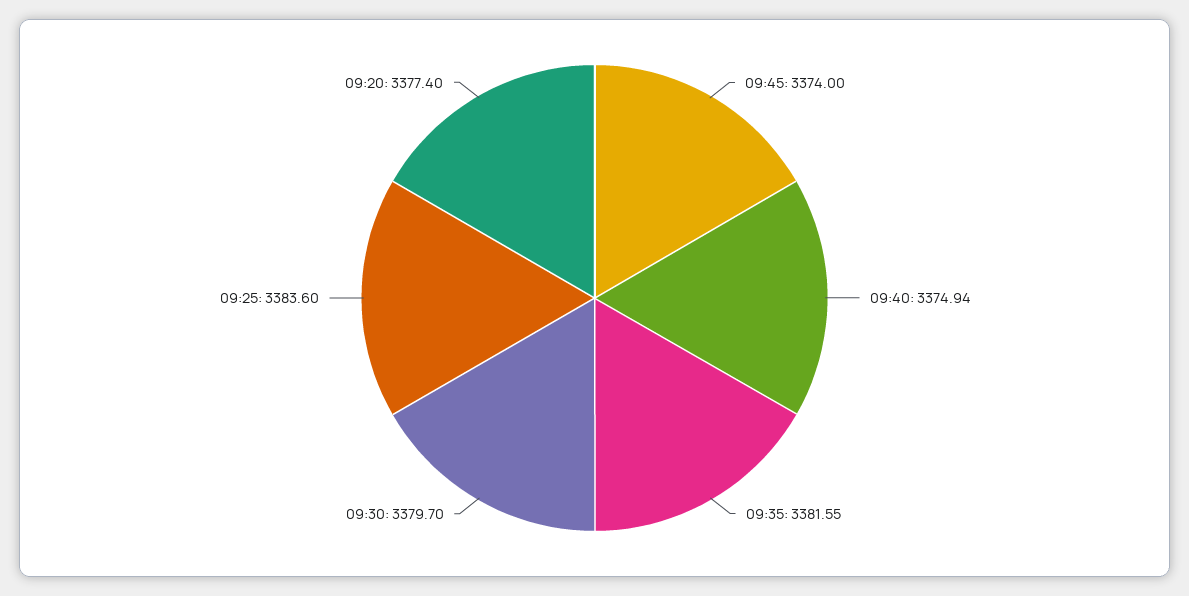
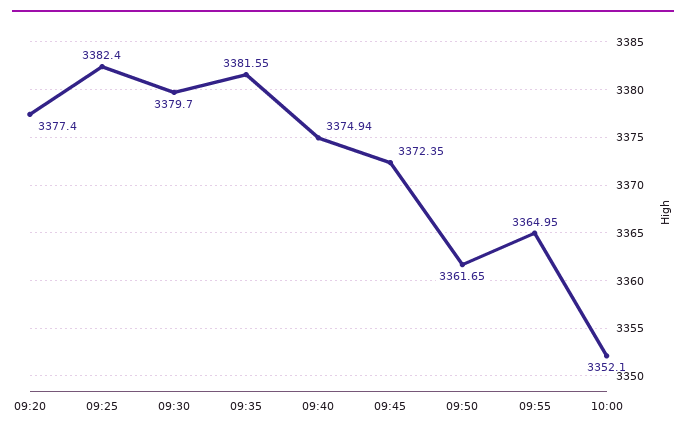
09:45: 3374 -> 3372.35
09:25: 3383.6 -> 3382.4
09:50: none -> 3361.65
09:55: none -> 3364.95
10:00: none -> 3352.1

